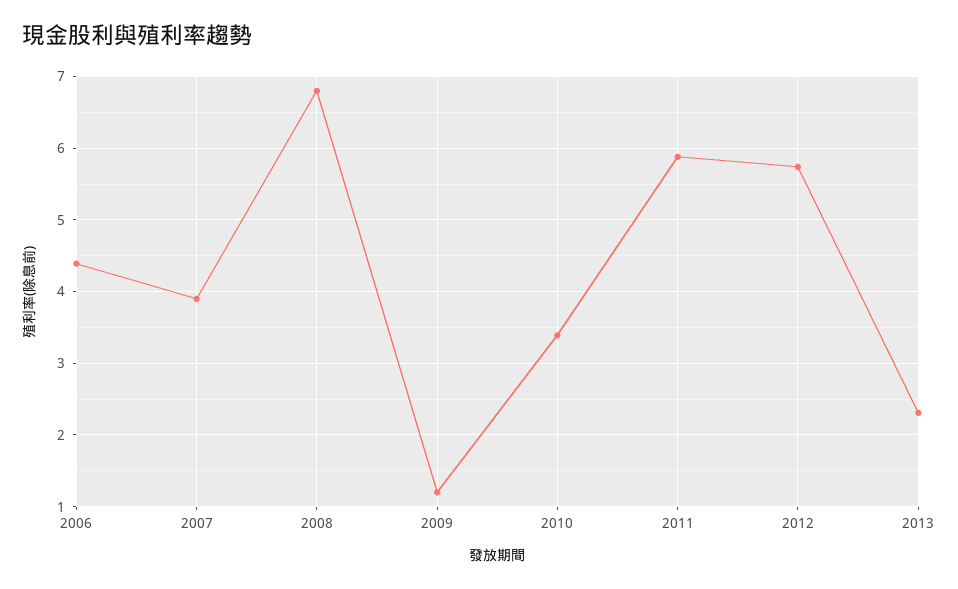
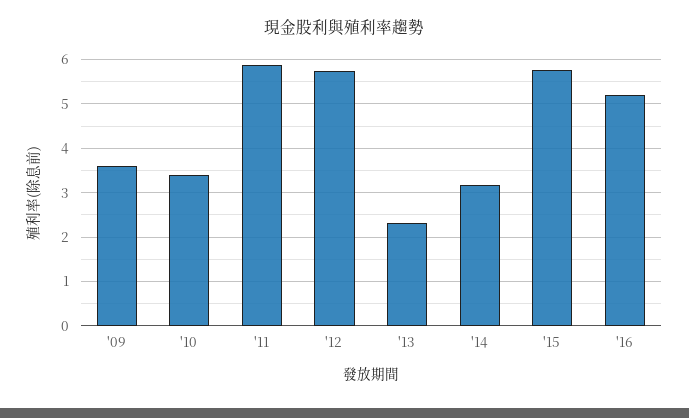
2006: 4.4 -> none
2007: 3.9 -> none
2008: 6.8 -> none
2009: 1.2 -> 3.6
'14: none -> 3.2
'15: none -> 5.8
'16: none -> 5.2

